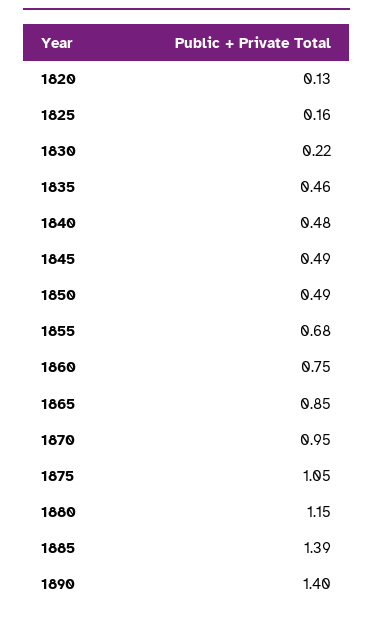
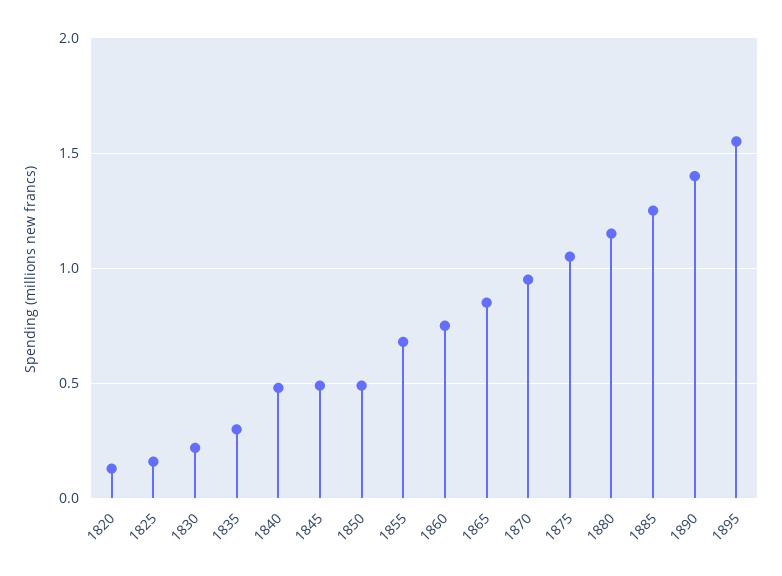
1835: 0.46 -> 0.3
1885: 1.39 -> 1.25
1895: none -> 1.55

